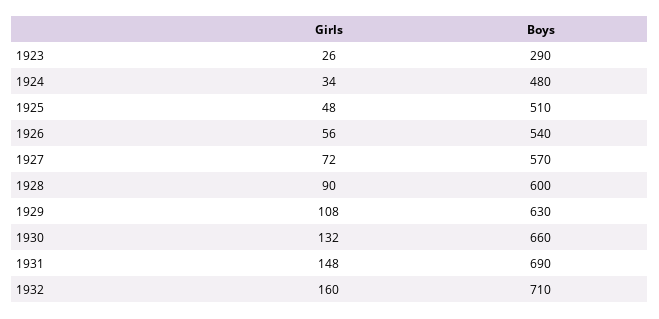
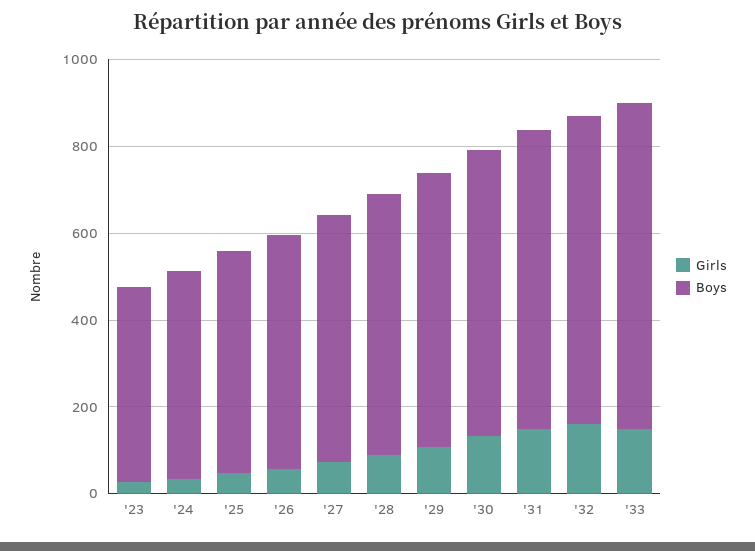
Boys, 1923: 290 -> 450
Girls, '33: none -> 150
Boys, '33: none -> 750

